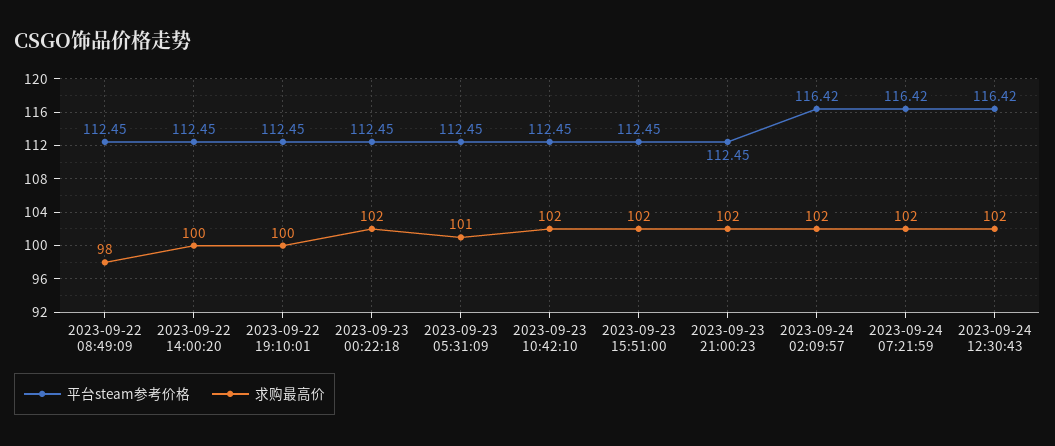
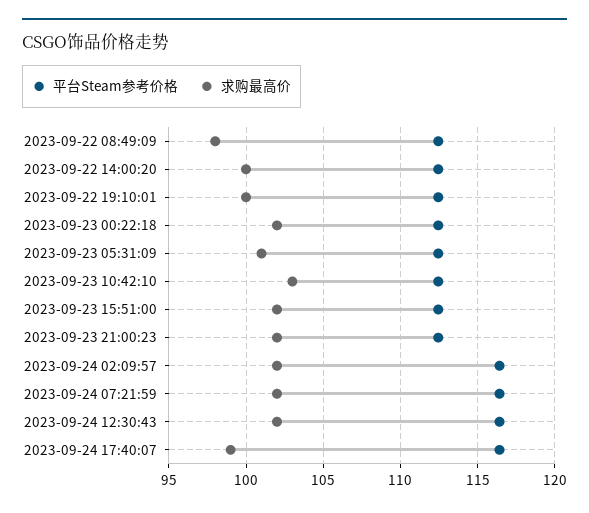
求购最高价, 2023-09-23 10:42:10: 102 -> 103
平台steam参考价格, 2023-09-24 17:40:07: none -> 116.5
求购最高价, 2023-09-24 17:40:07: none -> 99

